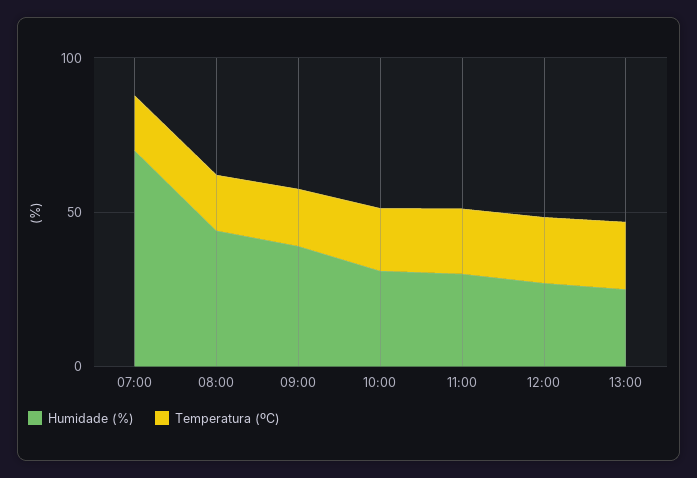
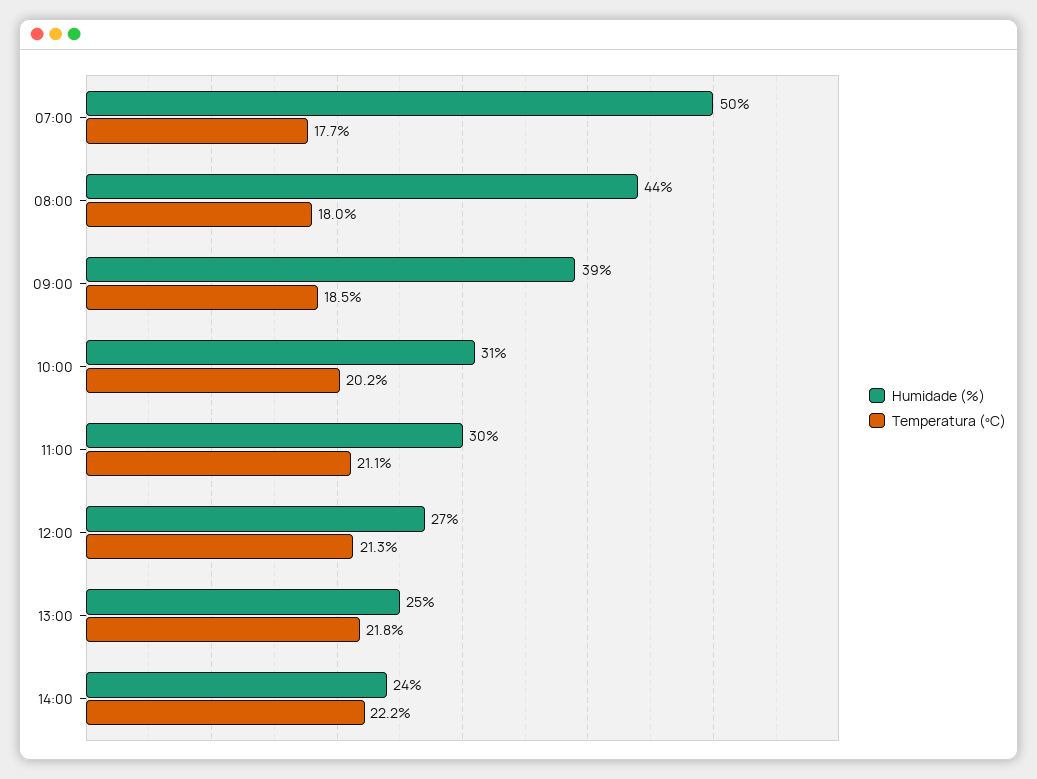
Humidade (%), 07:00: 70 -> 50
Humidade (%), 14:00: none -> 24
Temperatura (ºC), 14:00: none -> 22.2

